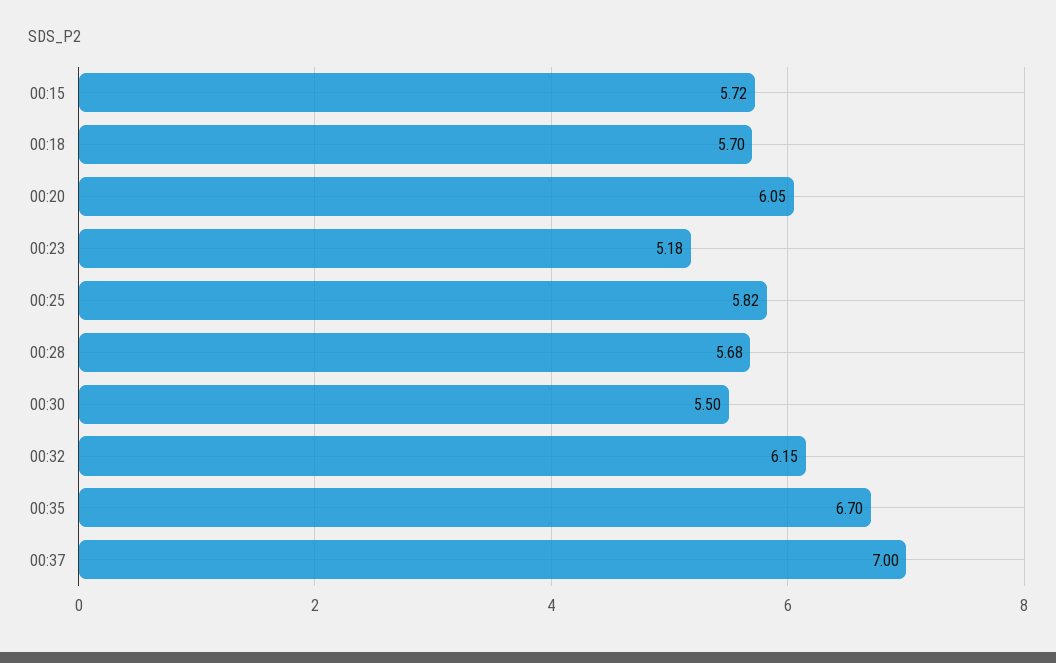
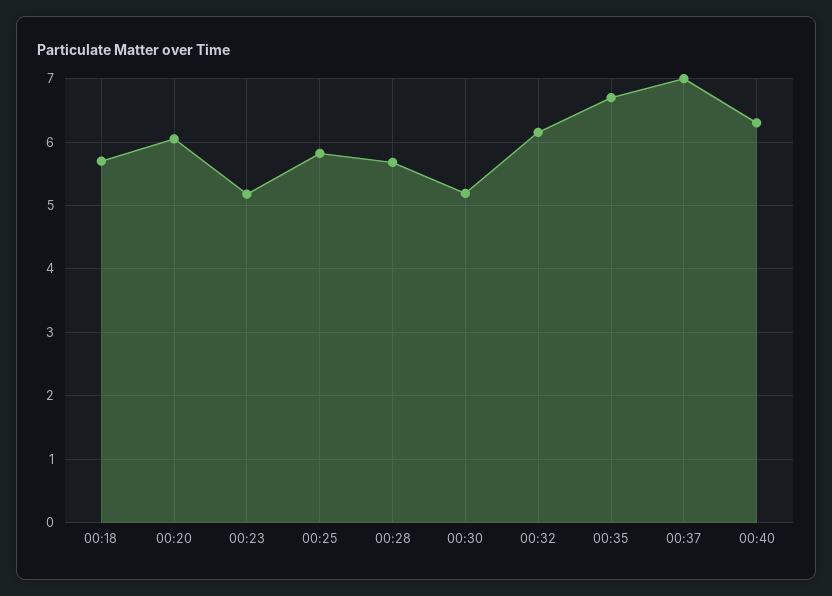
00:15: 5.72 -> none
00:30: 5.5 -> 5.2
00:40: none -> 6.3

